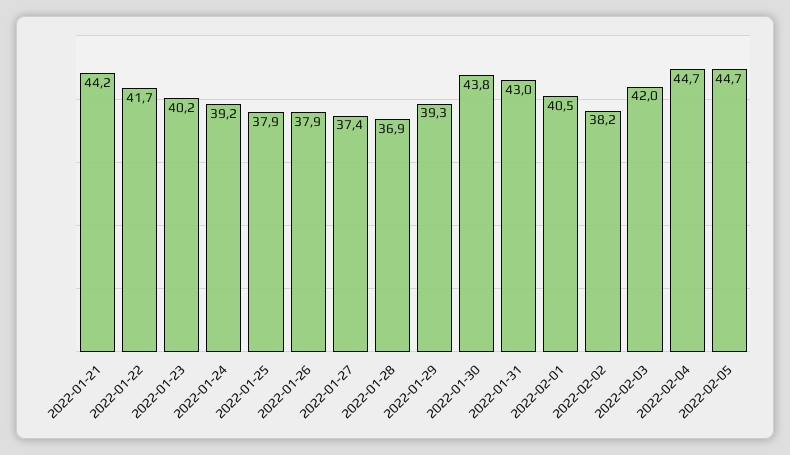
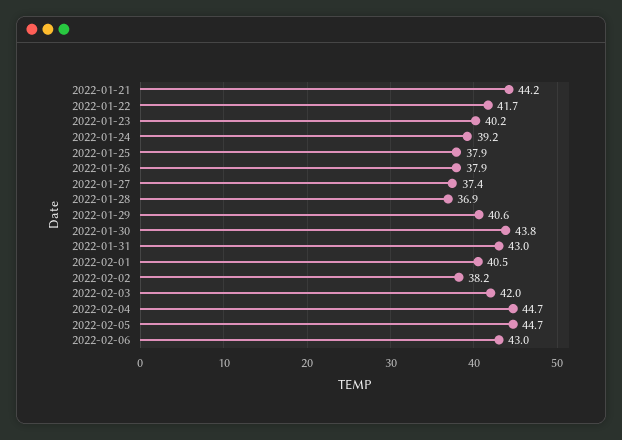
2022-01-29: 39.3 -> 40.6
2022-02-06: none -> 43

